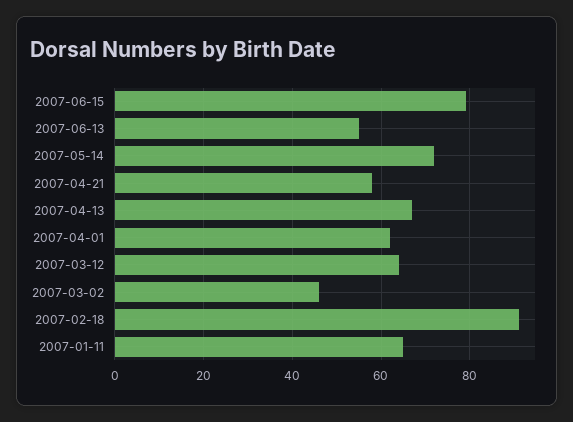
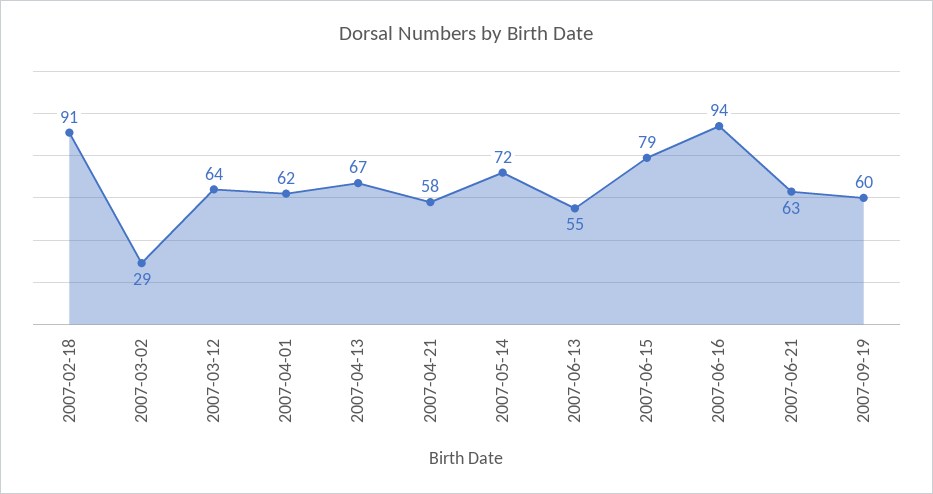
2007-03-02: 45 -> 29
2007-01-11: 65 -> none
2007-06-16: none -> 94
2007-06-21: none -> 63
2007-09-19: none -> 60

